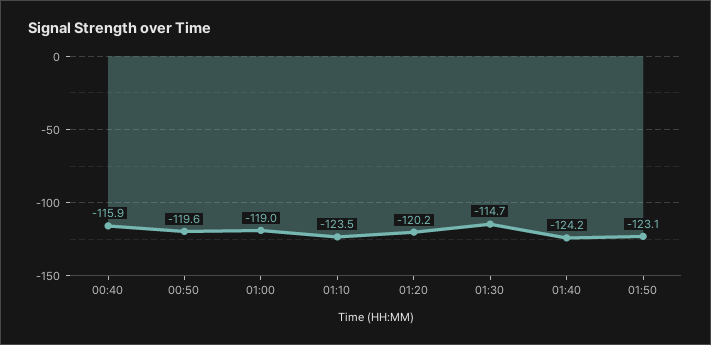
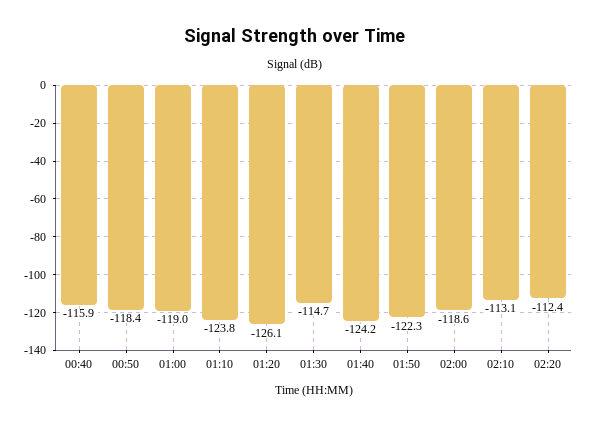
00:50: -119.6 -> -118.4
01:10: -123.5 -> -123.8
01:20: -120.2 -> -126.1
01:50: -123.1 -> -122.3
02:00: none -> -118.6
02:10: none -> -113.1
02:20: none -> -112.4

